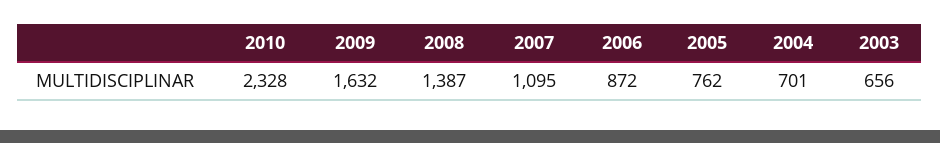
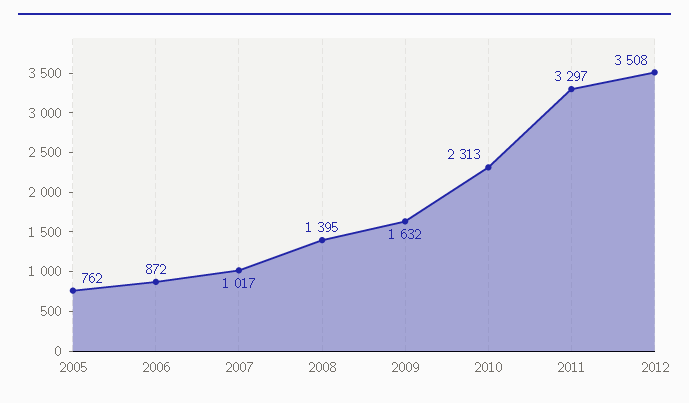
2010: 2328 -> 2313
2008: 1387 -> 1395
2007: 1095 -> 1017
2004: 701 -> none
2003: 656 -> none
2011: none -> 3297
2012: none -> 3508

